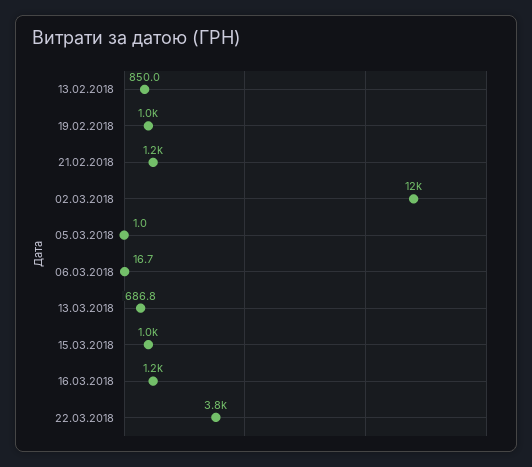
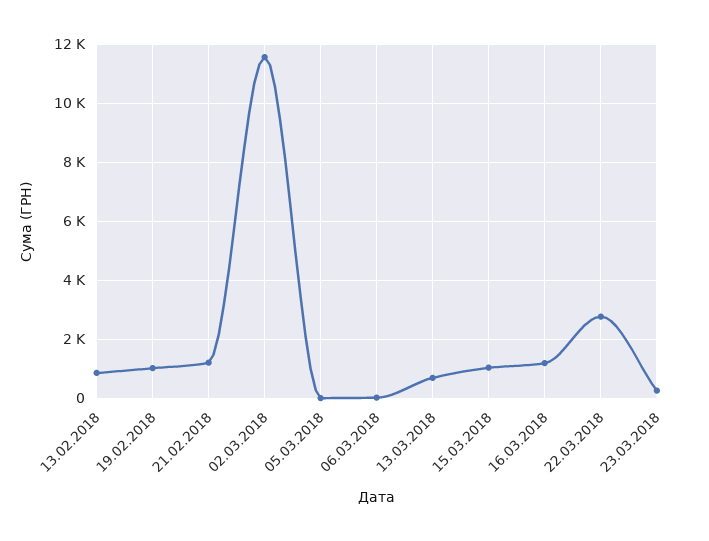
22.03.2018: 3800 -> 2750
23.03.2018: none -> 250

